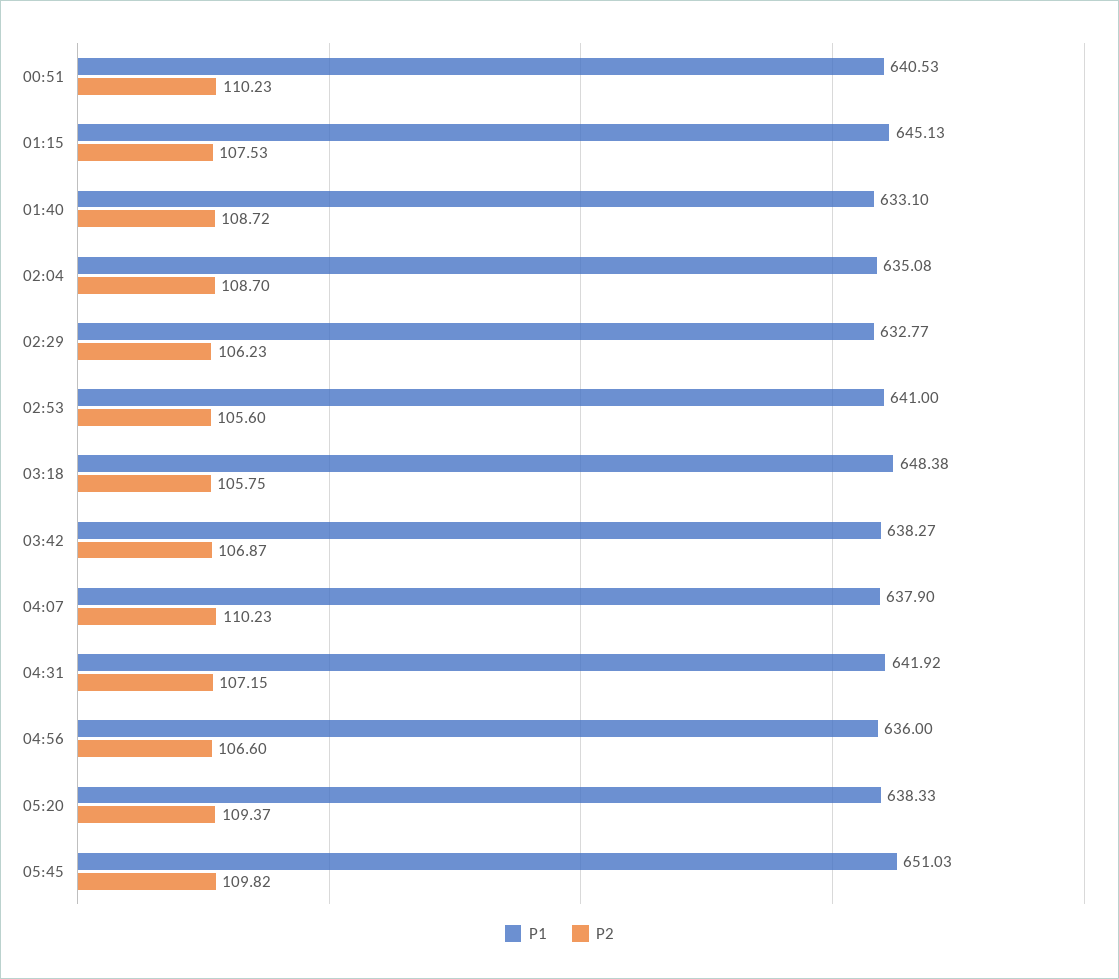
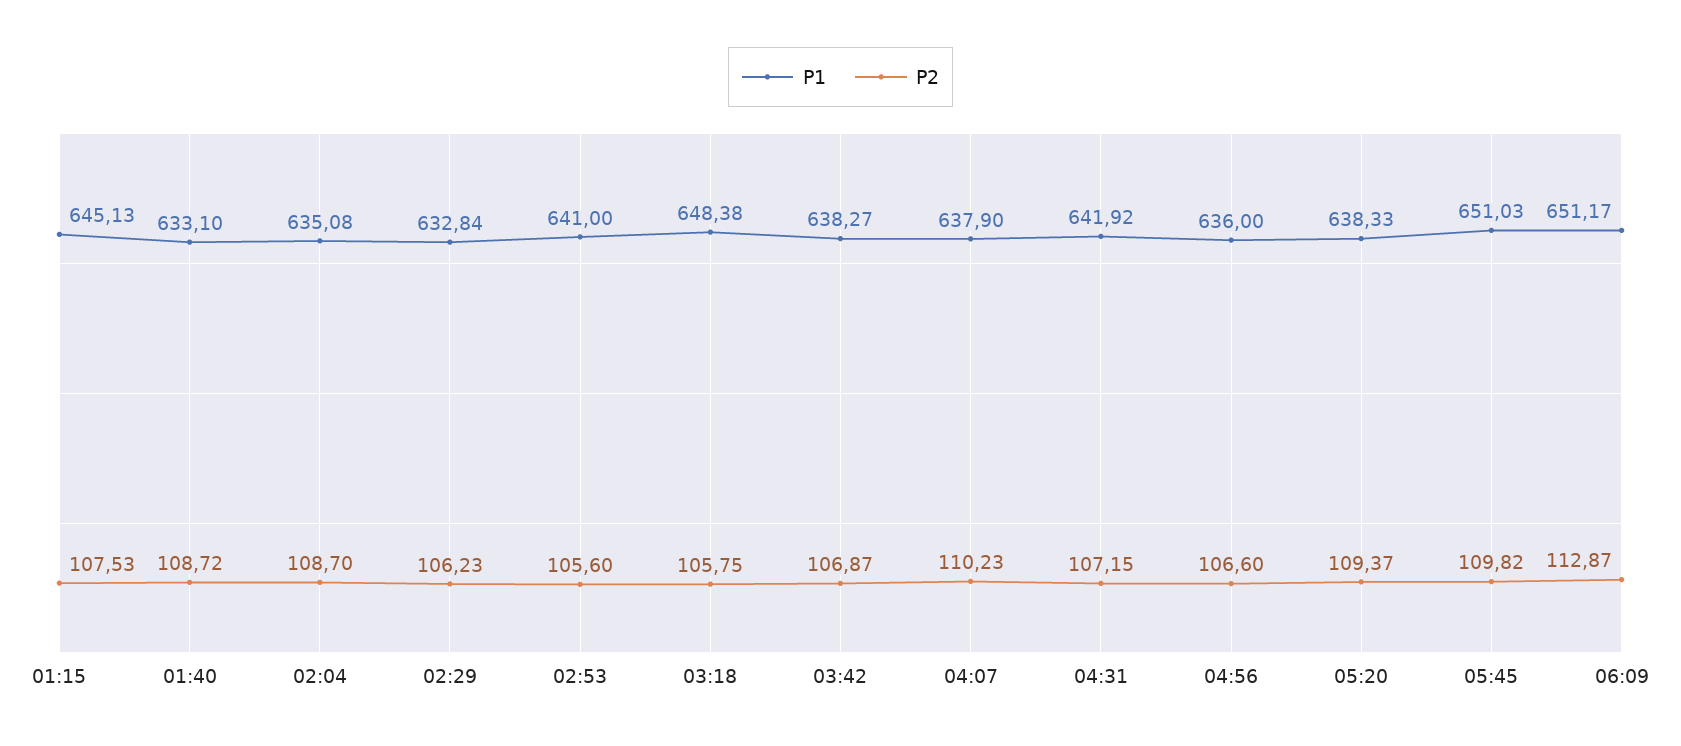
P1, 00:51: 640.53 -> none
P2, 00:51: 110.23 -> none
P1, 02:29: 632.77 -> 632.84
P1, 06:09: none -> 651.17
P2, 06:09: none -> 112.87

